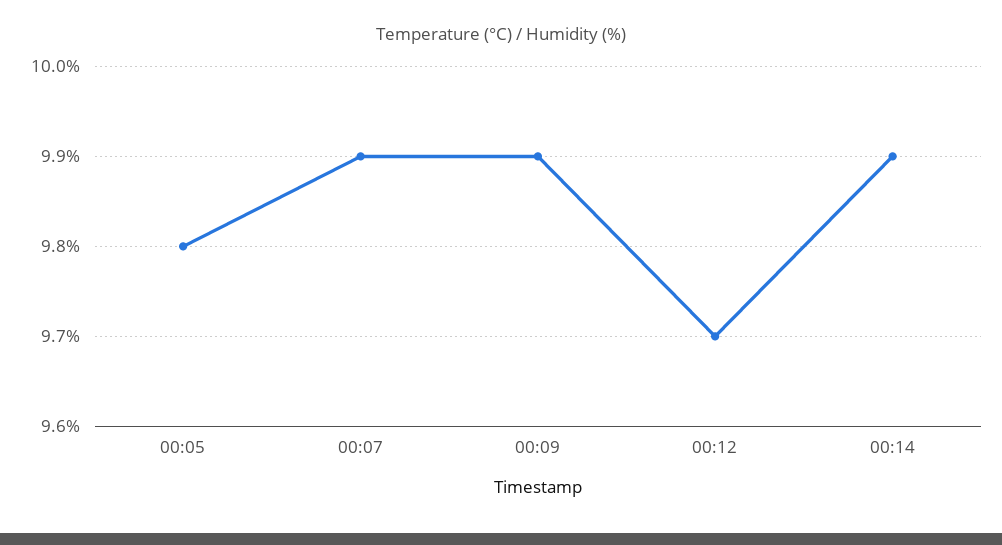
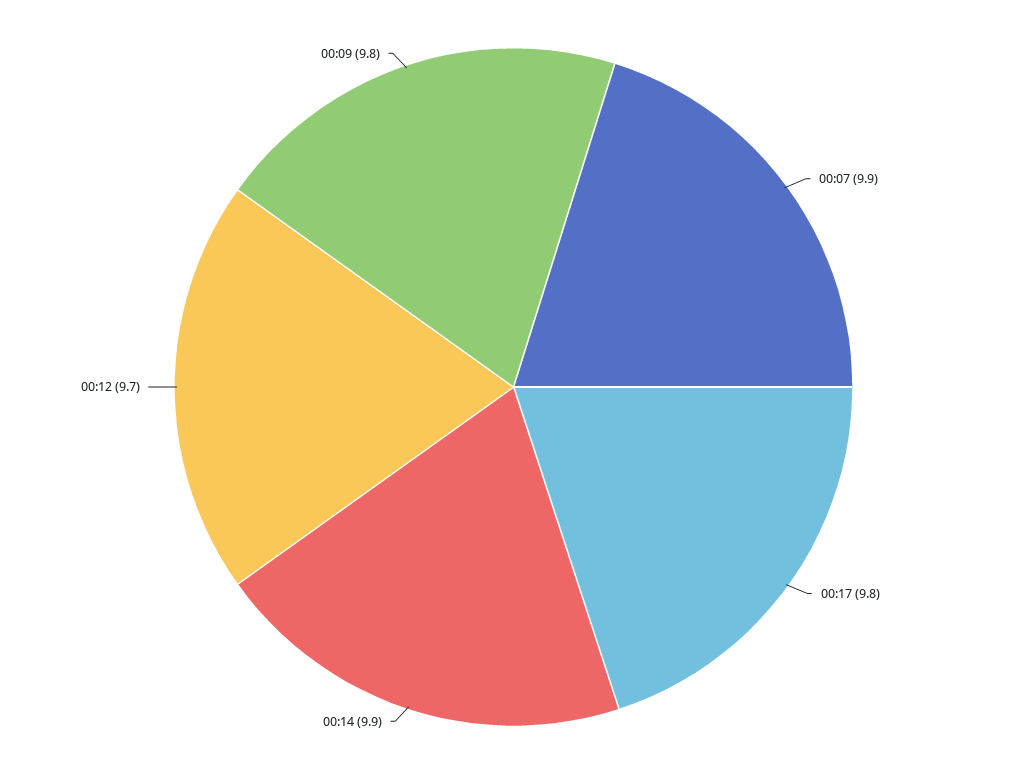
00:05: 9.8 -> none
00:09: 9.9 -> 9.8
00:17: none -> 9.8

